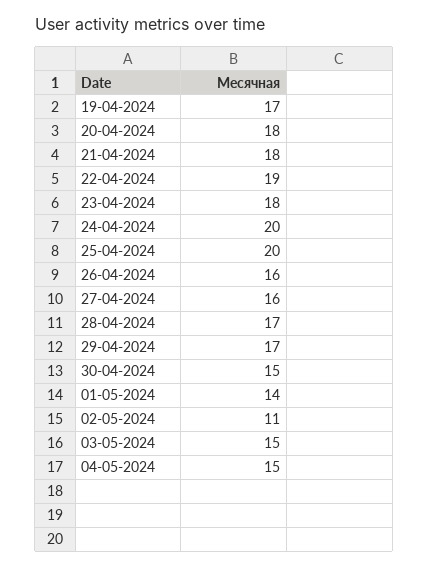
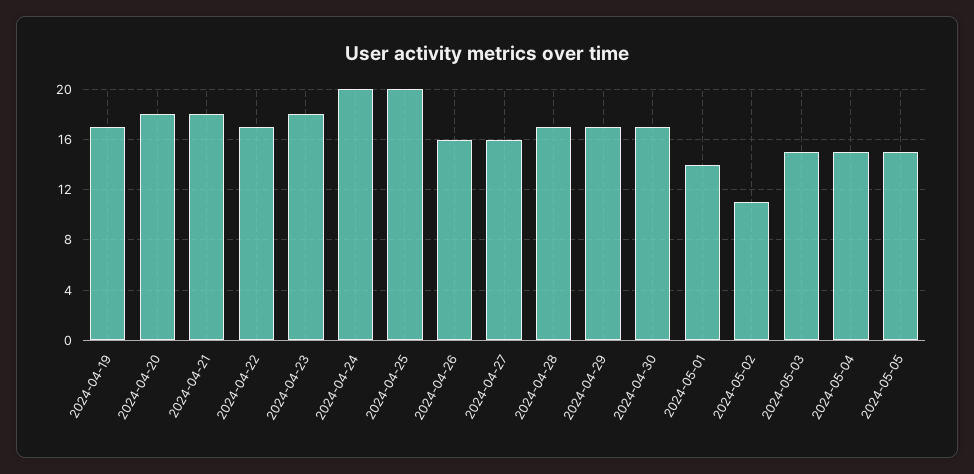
22-04-2024: 19 -> 17
30-04-2024: 15 -> 17
2024-05-05: none -> 15

